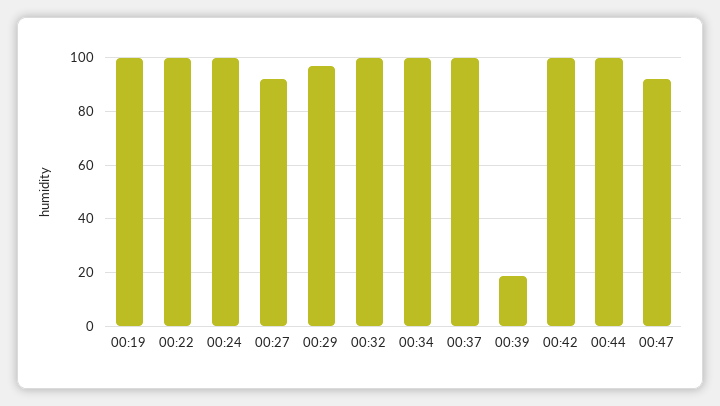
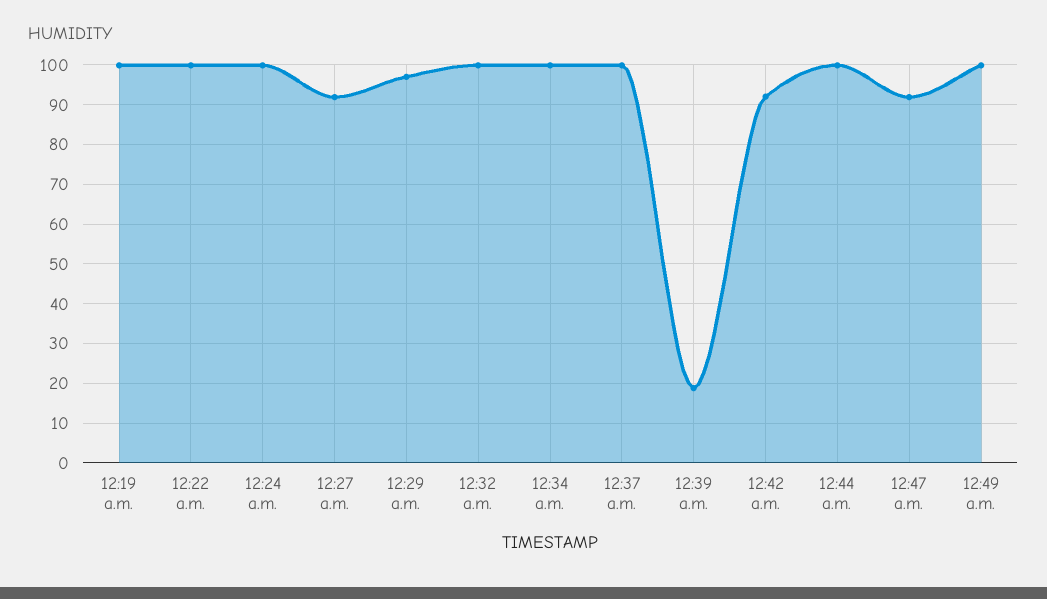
00:42: 100 -> 92
12:49 a.m.: none -> 100

